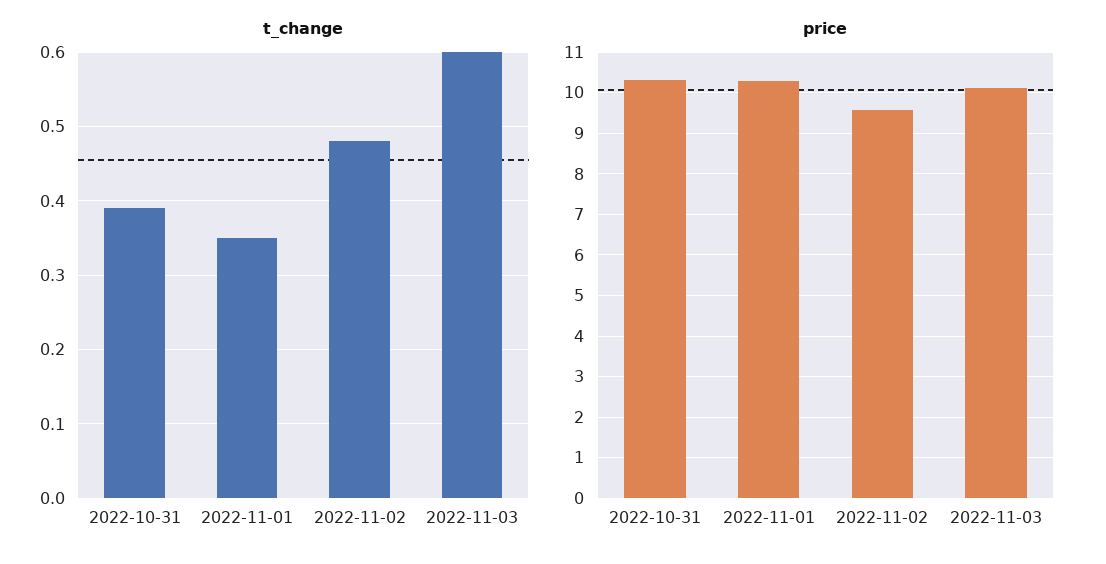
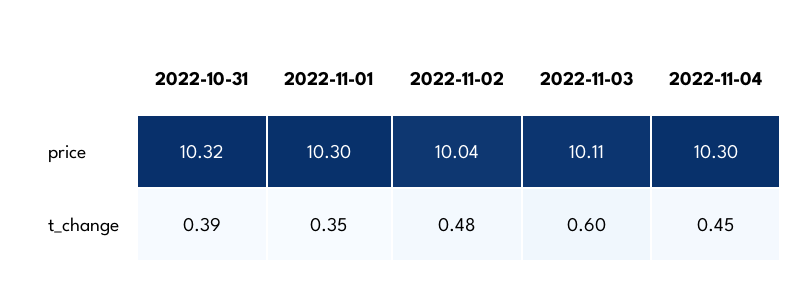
price, 2022-11-02: 9.6 -> 10.04
price, 2022-11-04: none -> 10.3
t_change, 2022-11-04: none -> 0.45

